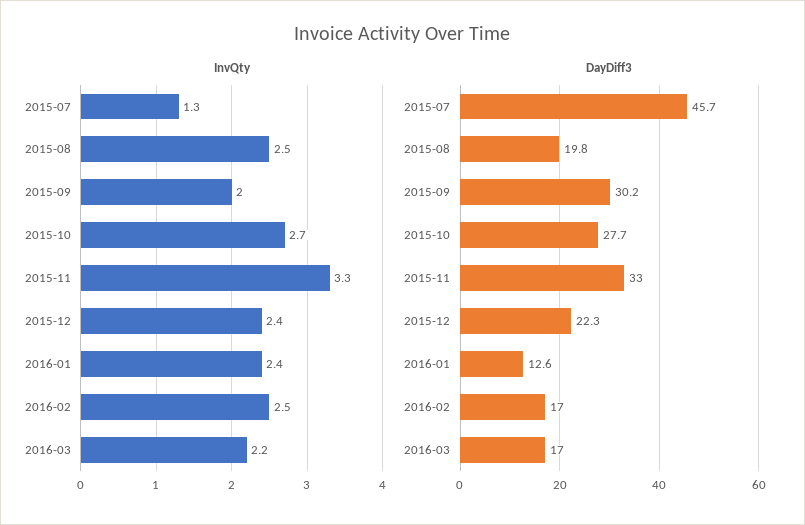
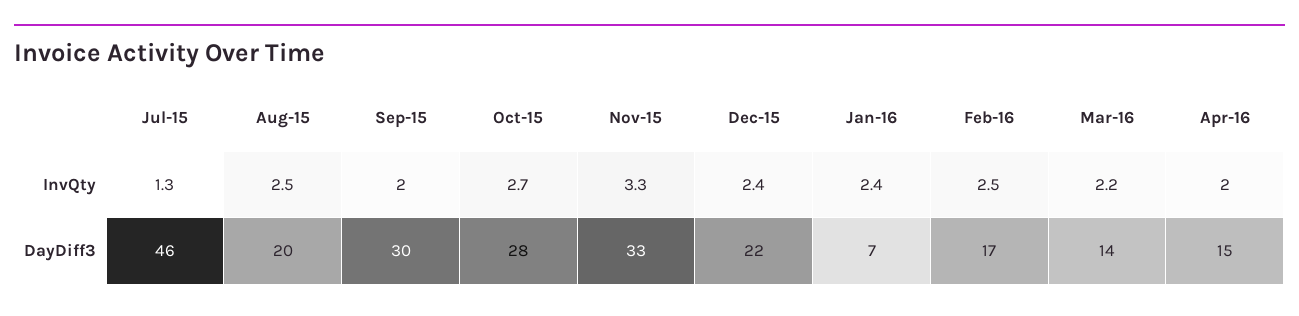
DayDiff3, 2016-01: 12.6 -> 7
DayDiff3, 2016-03: 17 -> 14
InvQty, Apr-16: none -> 2
DayDiff3, Apr-16: none -> 15

